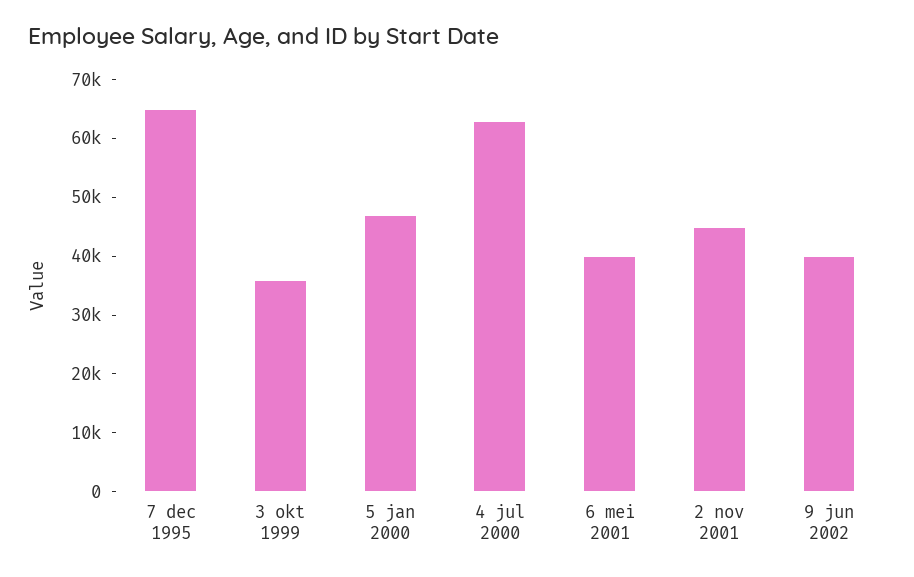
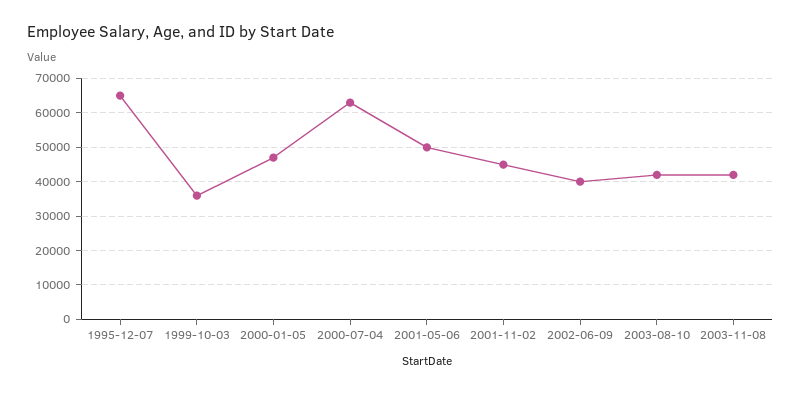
6 mei 2001: 40000 -> 50000
2003-08-10: none -> 42000
2003-11-08: none -> 42000

